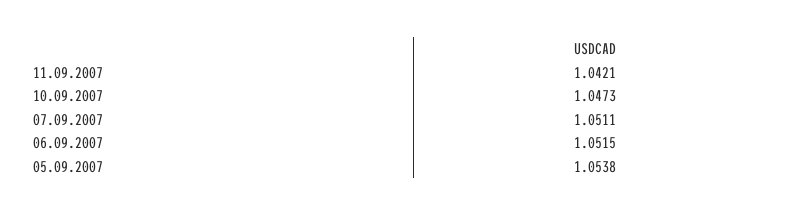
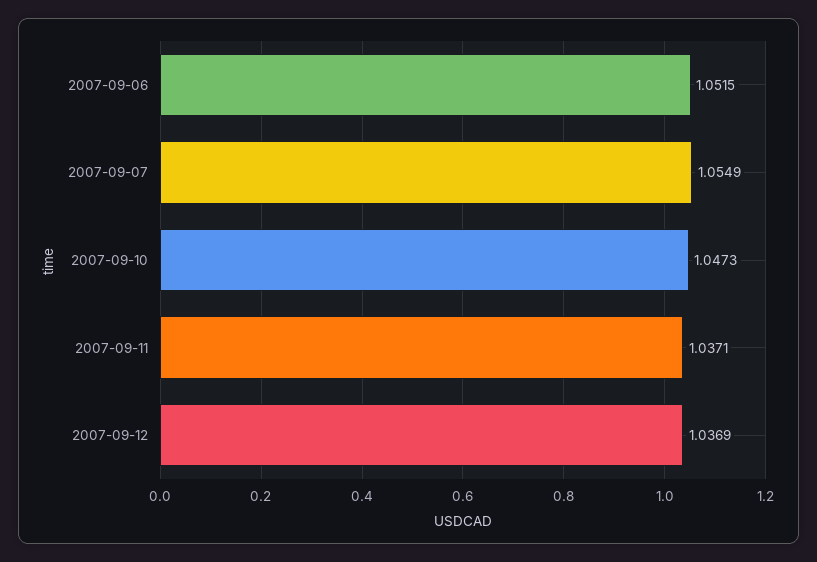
11.09.2007: 1.0421 -> 1.0371
07.09.2007: 1.0511 -> 1.0549
05.09.2007: 1.0538 -> none
2007-09-12: none -> 1.0369

